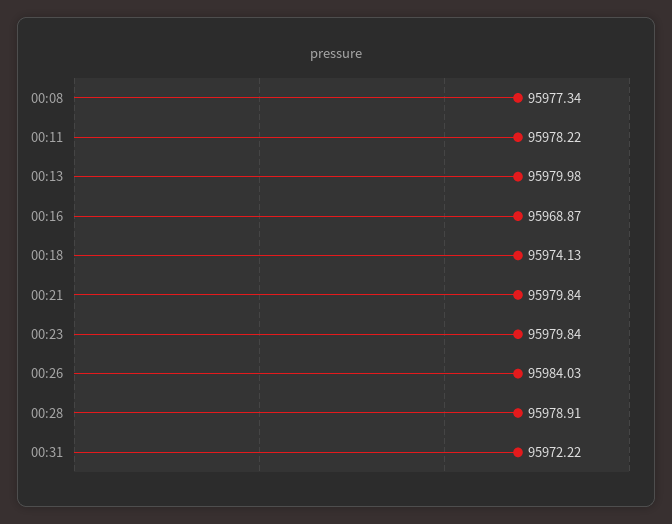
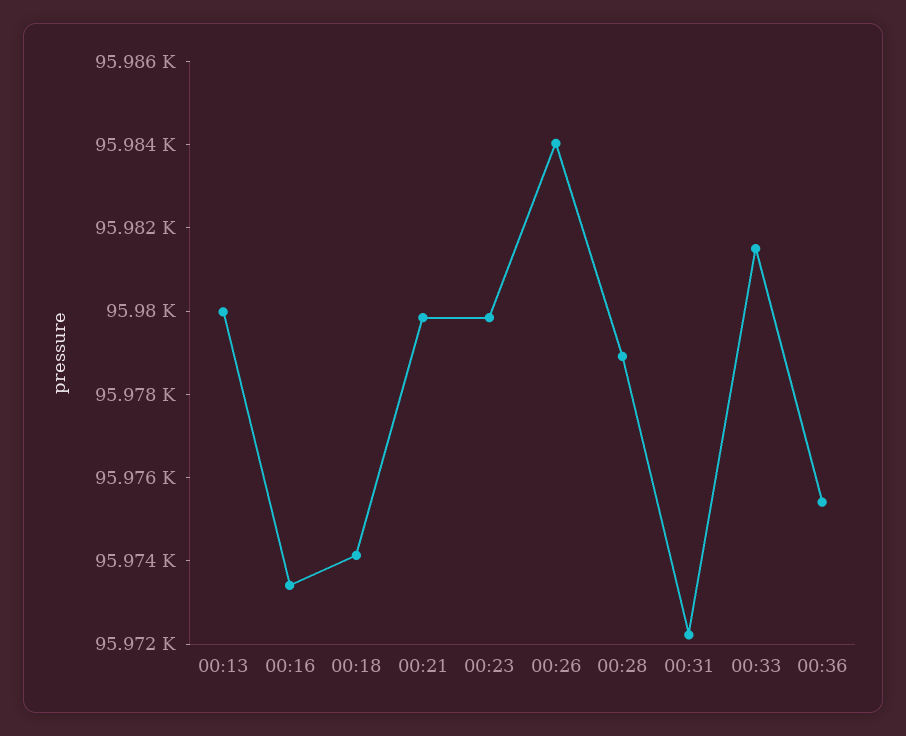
00:08: 95977.34 -> none
00:11: 95978.22 -> none
00:16: 95968.87 -> 95973.5
00:33: none -> 95981.5
00:36: none -> 95975.5

